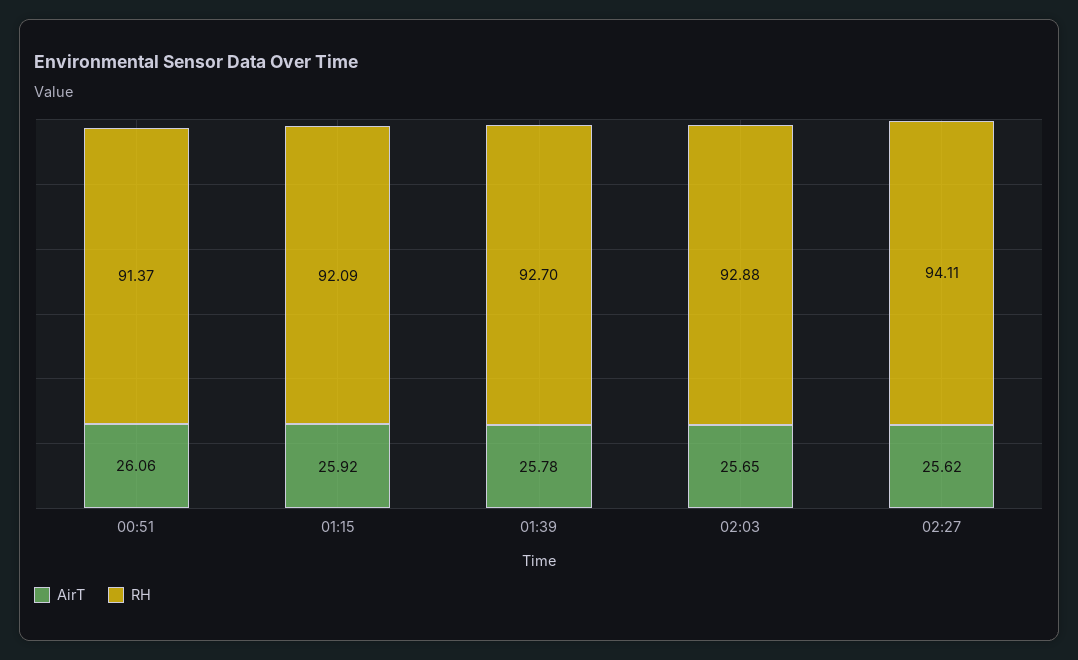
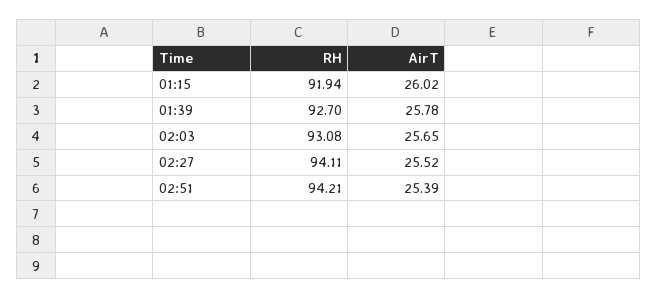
AirT, 00:51: 26.06 -> none
RH, 00:51: 91.37 -> none
AirT, 01:15: 25.92 -> 26.02
RH, 01:15: 92.09 -> 91.94
RH, 02:03: 92.88 -> 93.08
AirT, 02:27: 25.62 -> 25.52
RH, 02:51: none -> 94.21
AirT, 02:51: none -> 25.39

